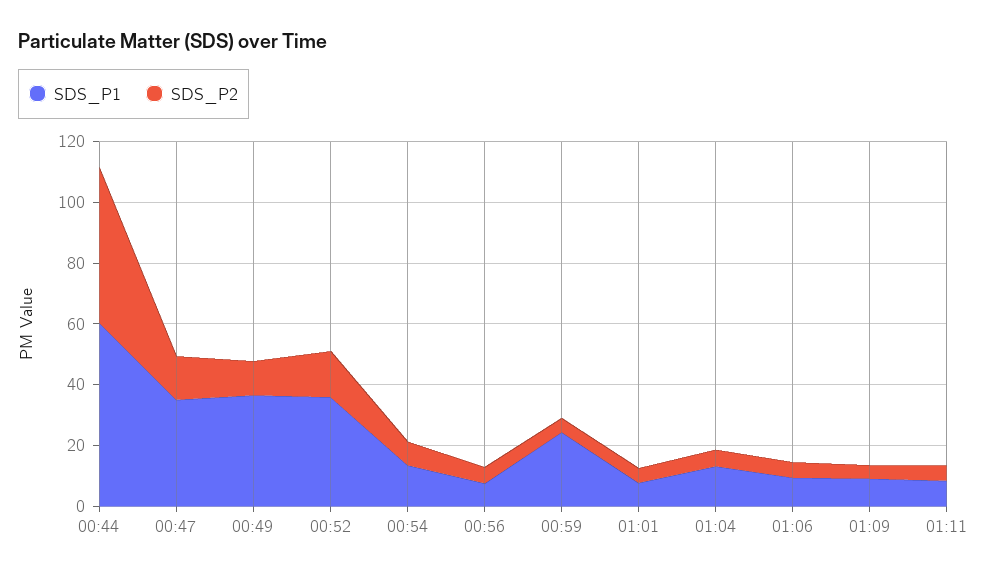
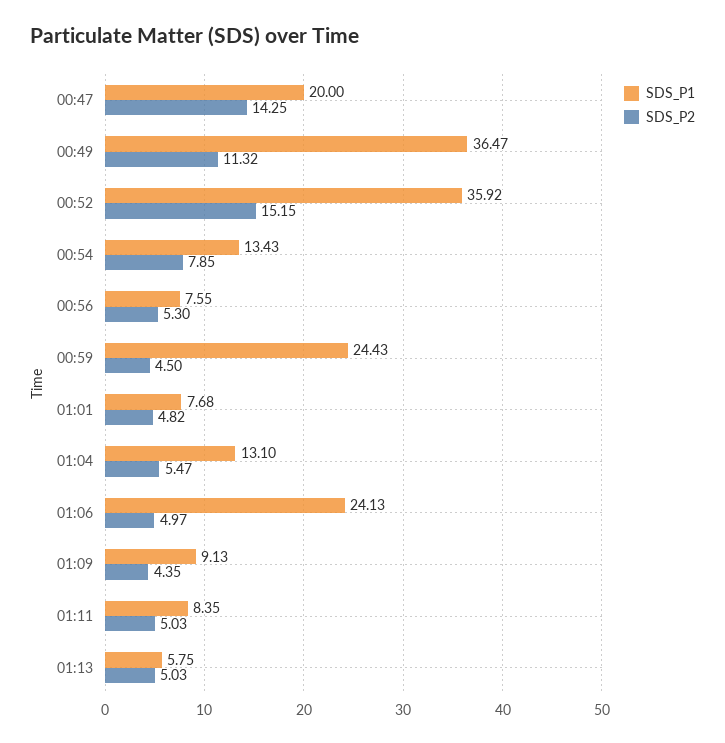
SDS_P1, 00:44: 60 -> none
SDS_P2, 00:44: 50 -> none
SDS_P1, 00:47: 35 -> 20
SDS_P1, 01:06: 10 -> 24.13
SDS_P1, 01:13: none -> 5.75
SDS_P2, 01:13: none -> 5.03

